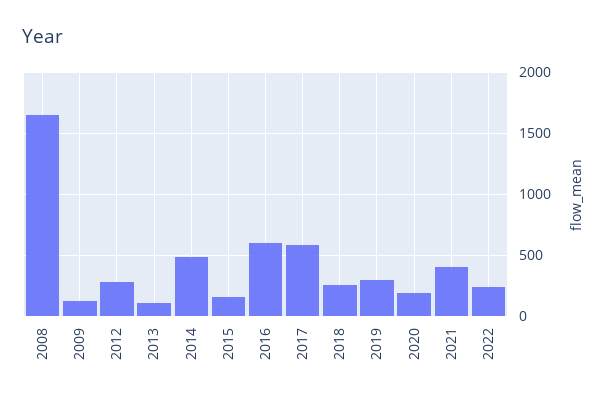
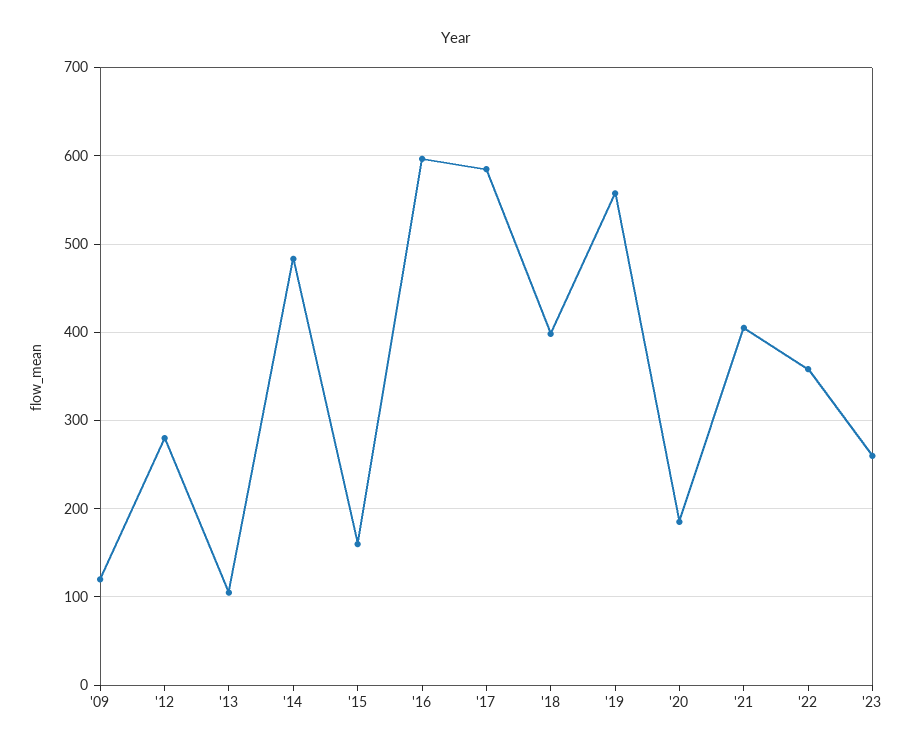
2008: 1650 -> none
2018: 250 -> 400
2019: 300 -> 560
2022: 250 -> 360
'23: none -> 260

